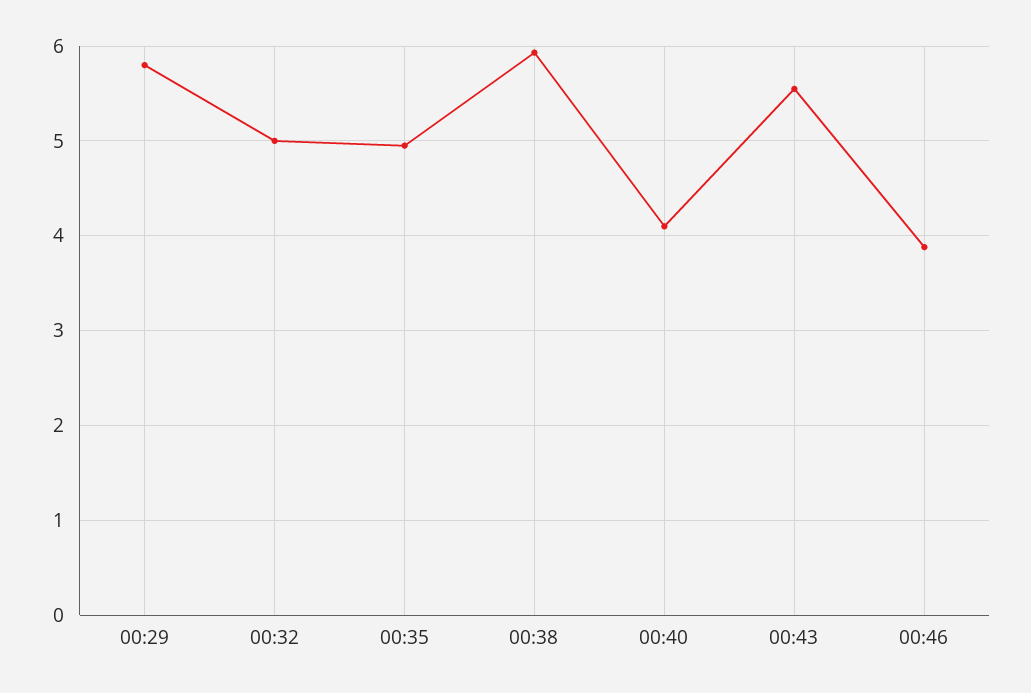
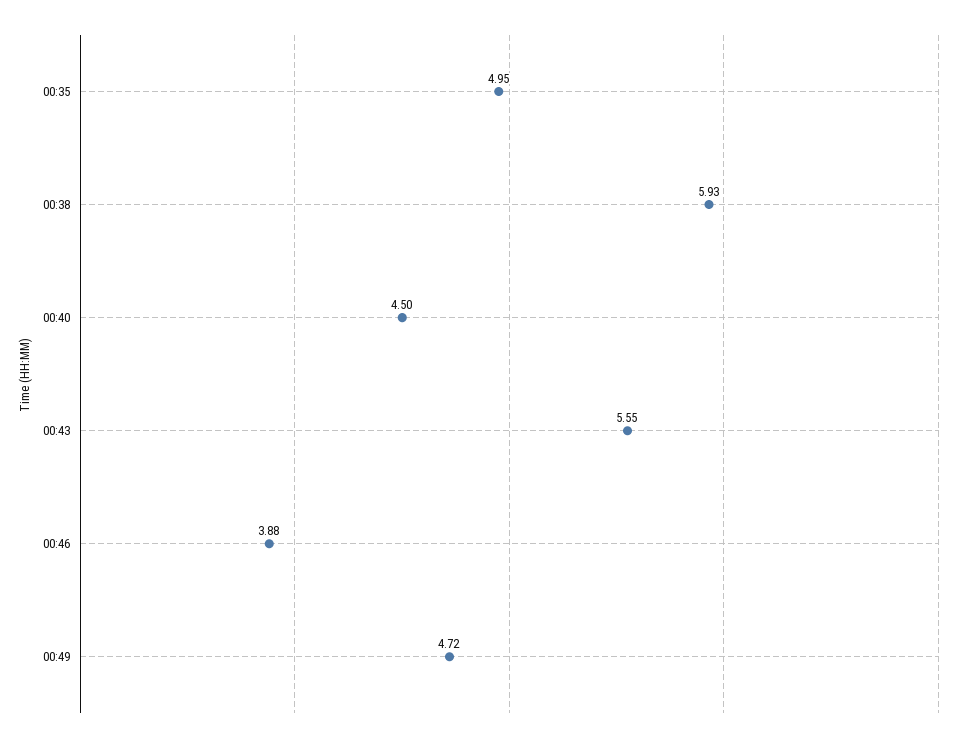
00:29: 5.8 -> none
00:32: 5 -> none
00:40: 4.1 -> 4.5
00:49: none -> 4.72

